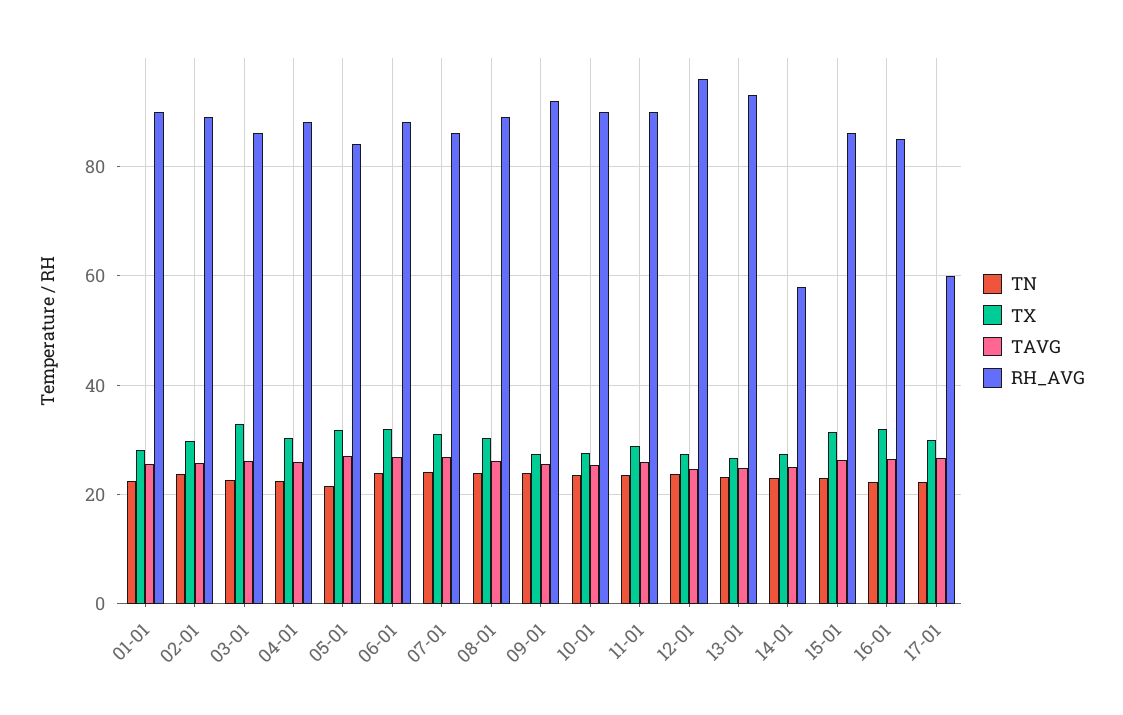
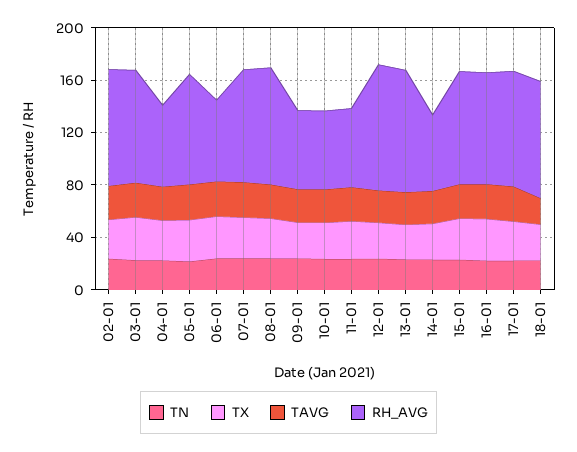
TN, 01-01: 22 -> none
TX, 01-01: 28 -> none
TAVG, 01-01: 26 -> none
RH_AVG, 01-01: 90 -> none
RH_AVG, 04-01: 88 -> 60
RH_AVG, 06-01: 88 -> 60
RH_AVG, 09-01: 92 -> 60
RH_AVG, 10-01: 90 -> 60
RH_AVG, 11-01: 90 -> 60
RH_AVG, 17-01: 60 -> 90
TN, 18-01: none -> 20
TX, 18-01: none -> 30
TAVG, 18-01: none -> 20
RH_AVG, 18-01: none -> 90

